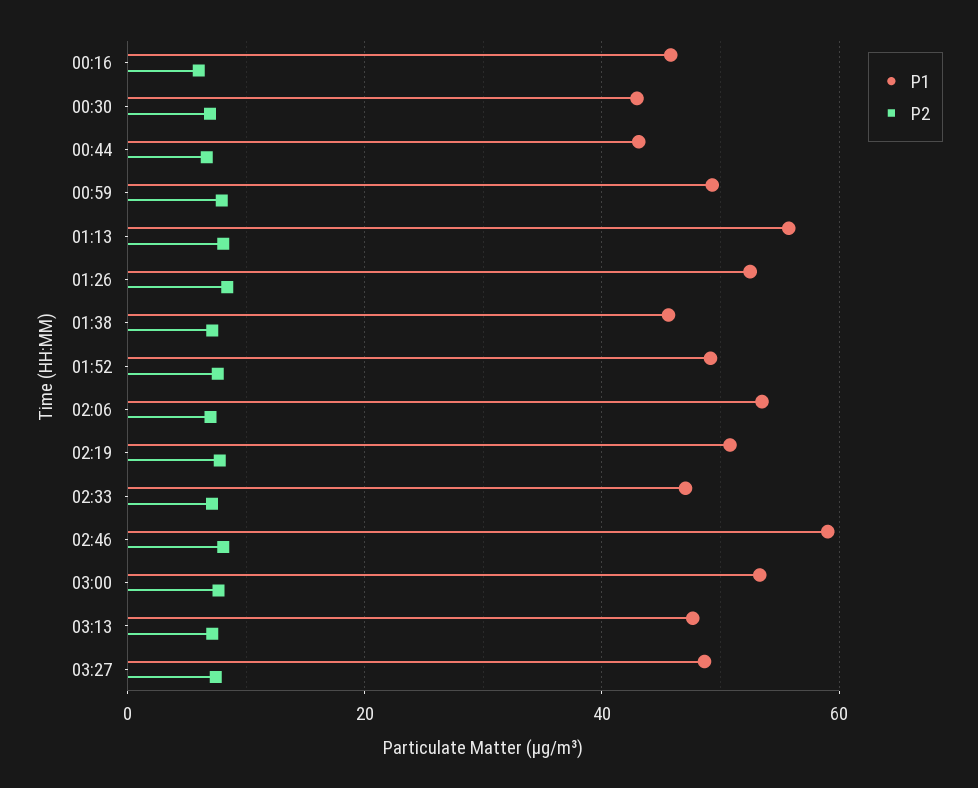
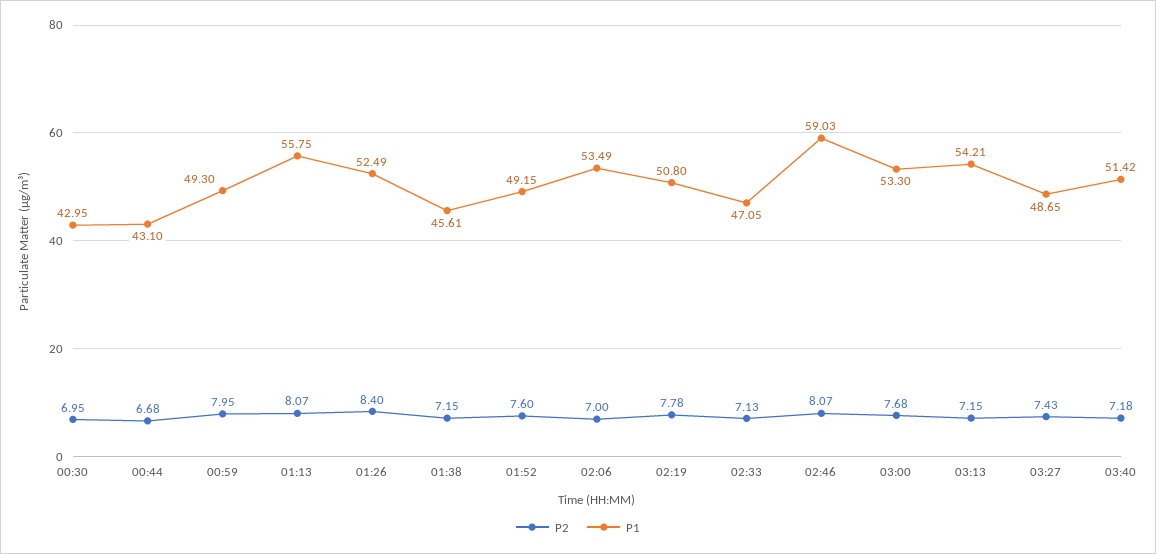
P1, 00:16: 46 -> none
P2, 00:16: 6 -> none
P1, 03:13: 48 -> 54.21
P2, 03:40: none -> 7.18
P1, 03:40: none -> 51.42

